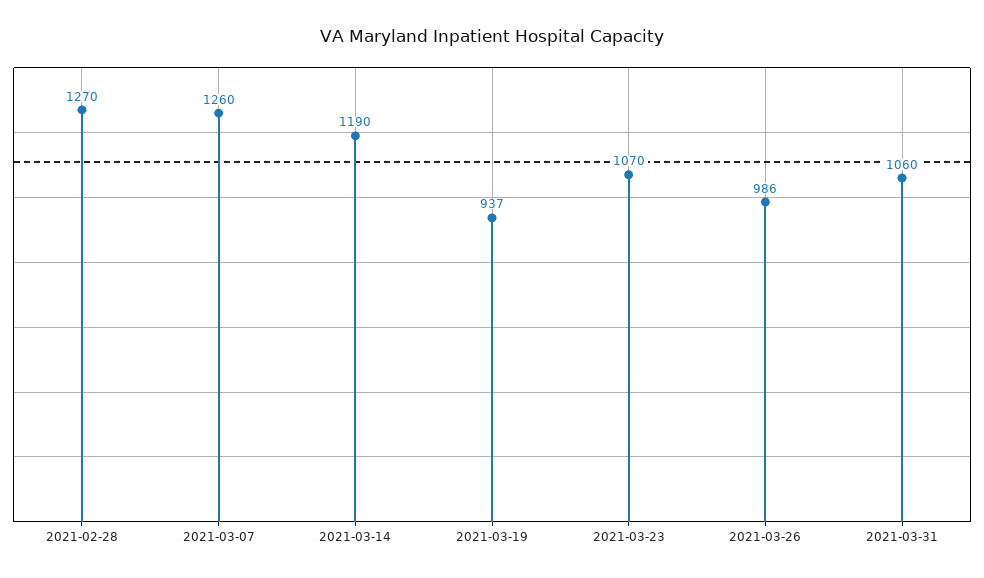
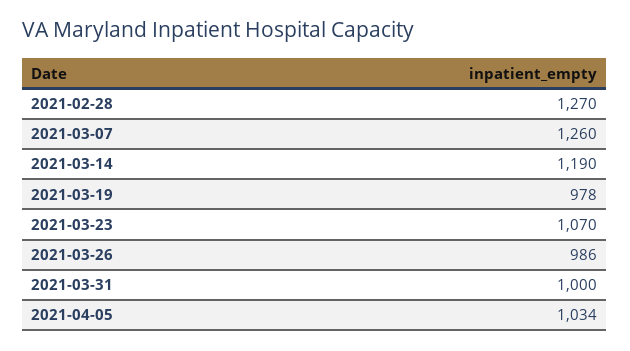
2021-03-19: 937 -> 978
2021-03-31: 1060 -> 1000
2021-04-05: none -> 1034

